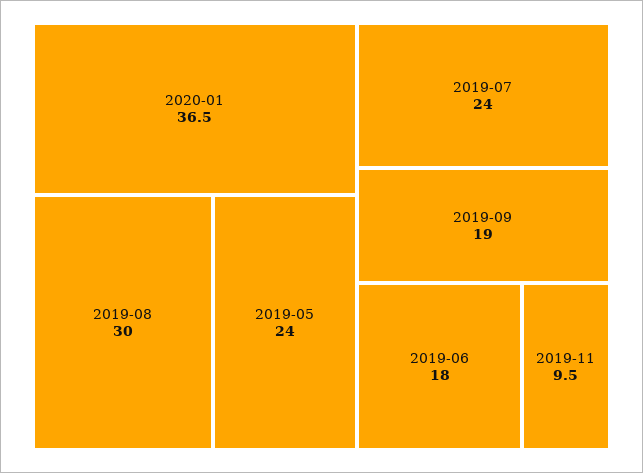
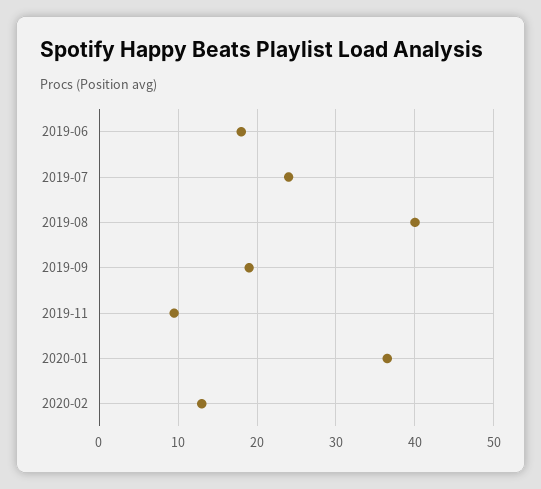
2019-08: 30 -> 40
2019-05: 24 -> none
2020-02: none -> 13

